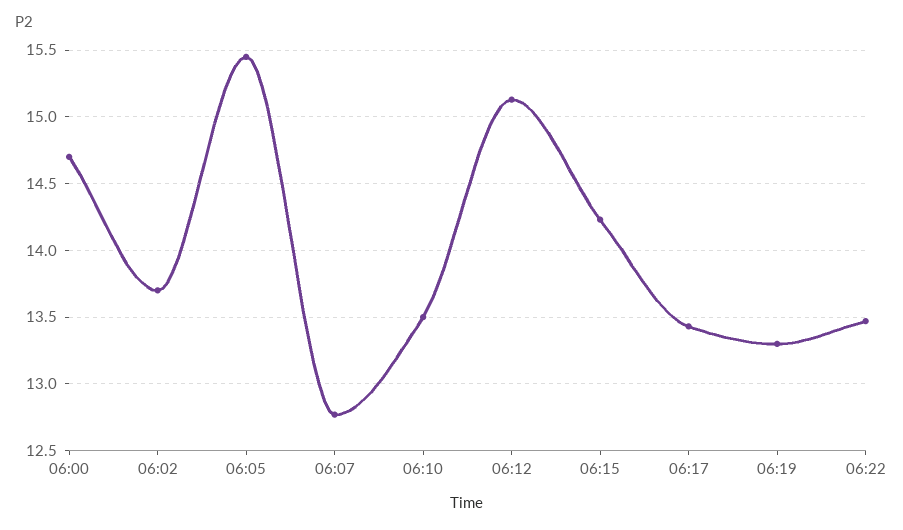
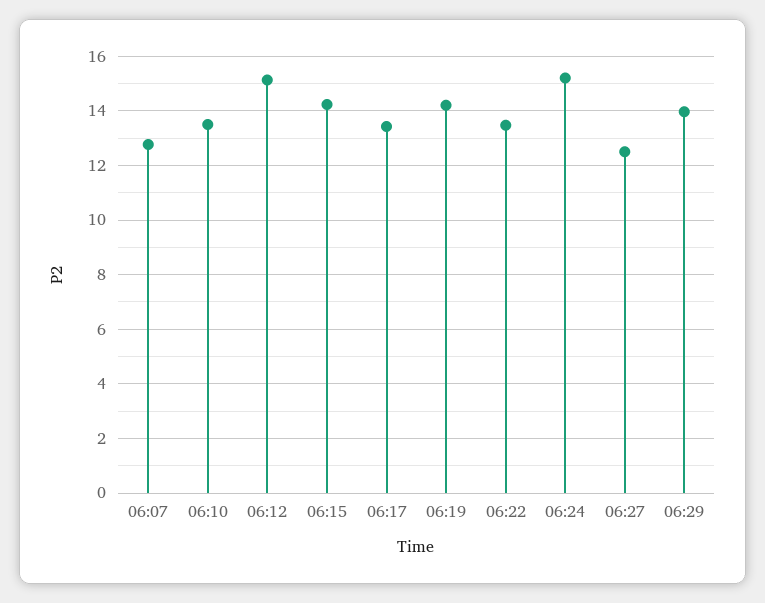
06:00: 14.7 -> none
06:02: 13.7 -> none
06:05: 15.45 -> none
06:19: 13.3 -> 14.25
06:24: none -> 15.25
06:27: none -> 12.5
06:29: none -> 14

